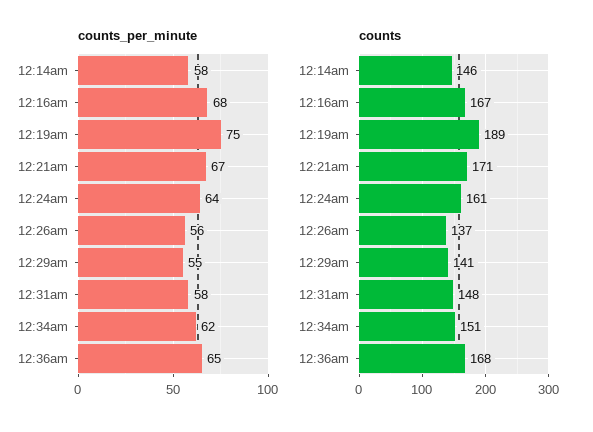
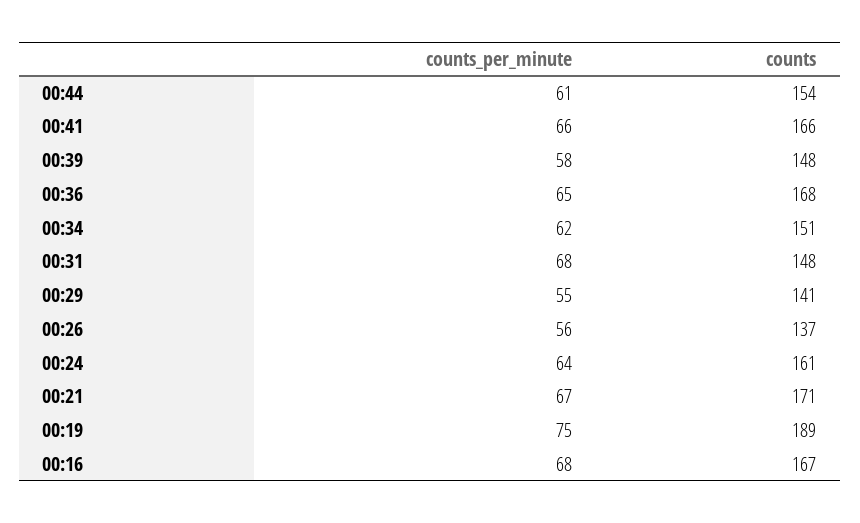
counts_per_minute, 12:14am: 58 -> none
counts_per_minute, 12:31am: 58 -> 68
counts, 12:14am: 146 -> none
counts_per_minute, 00:44: none -> 61
counts, 00:44: none -> 154
counts_per_minute, 00:41: none -> 66
counts, 00:41: none -> 166
counts_per_minute, 00:39: none -> 58
counts, 00:39: none -> 148

